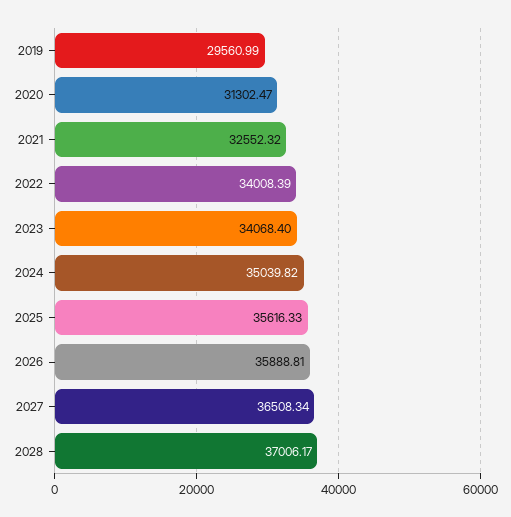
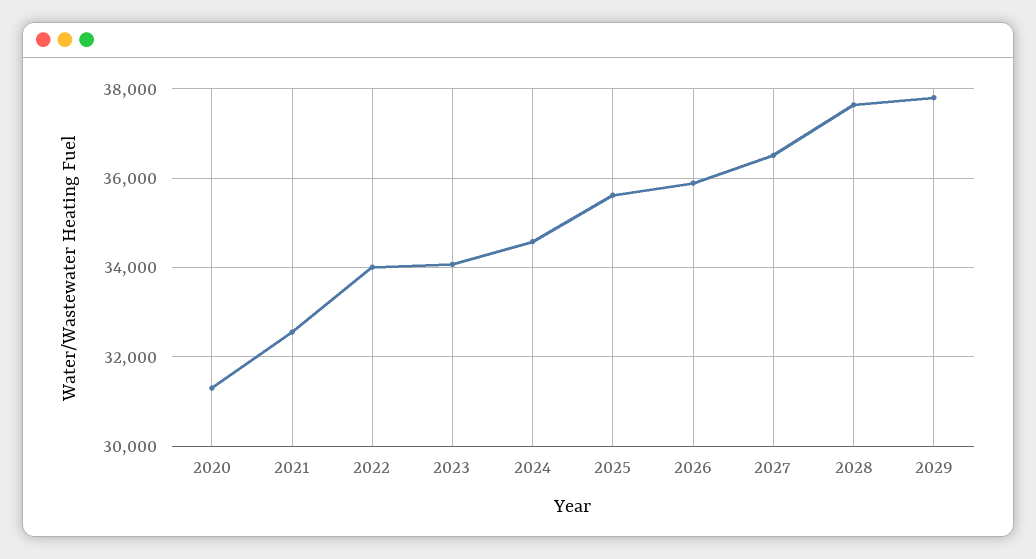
2019: 29560.99 -> none
2024: 35039.82 -> 34600
2028: 37006.17 -> 37600
2029: none -> 37800

